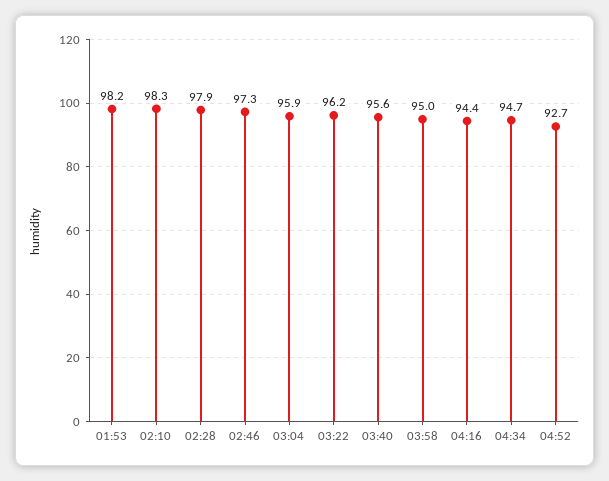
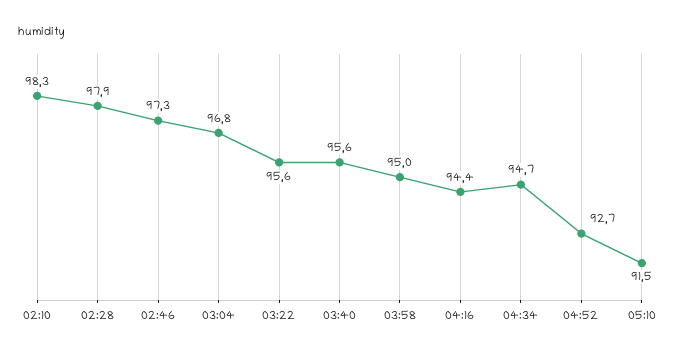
01:53: 98.2 -> none
03:04: 95.9 -> 96.8
03:22: 96.2 -> 95.6
05:10: none -> 91.5

